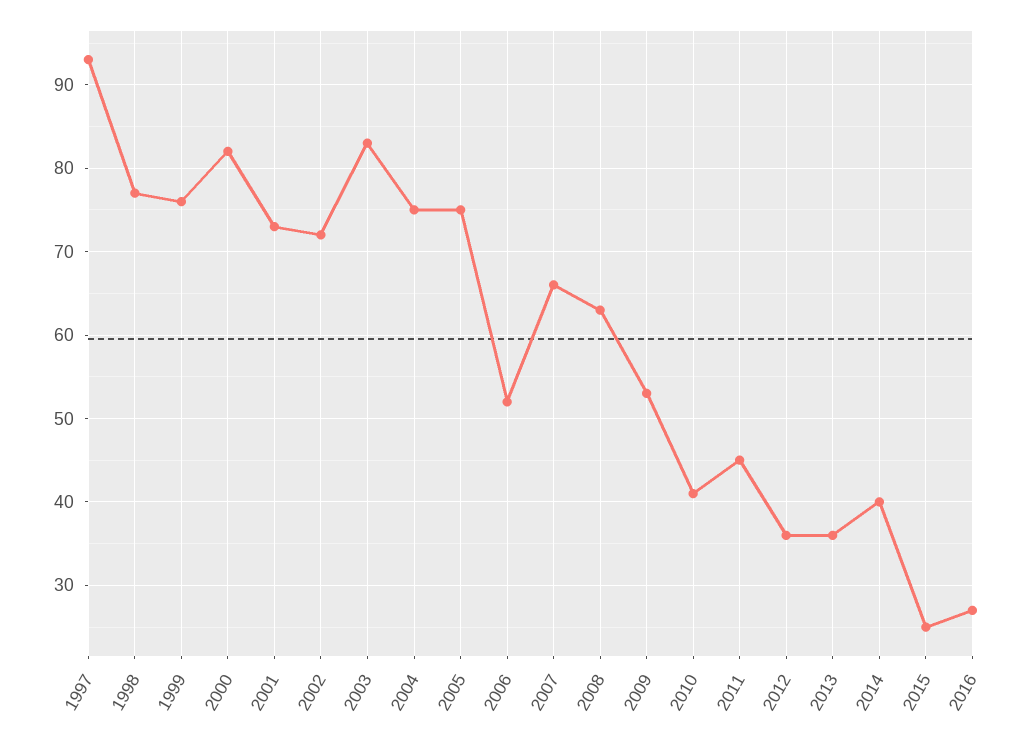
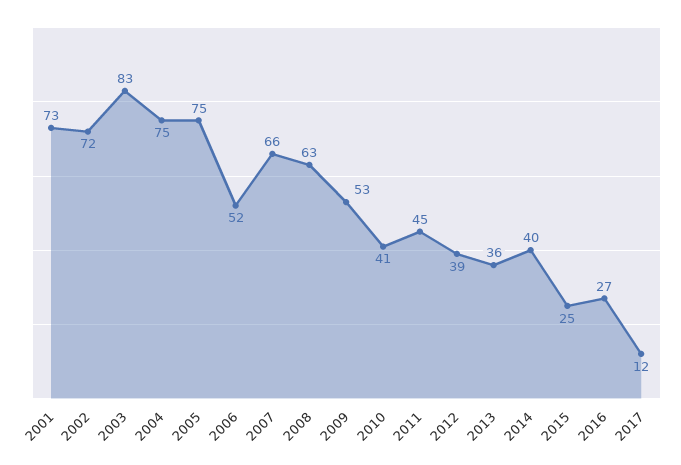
1997: 93 -> none
1998: 77 -> none
1999: 76 -> none
2000: 82 -> none
2012: 36 -> 39
2017: none -> 12

